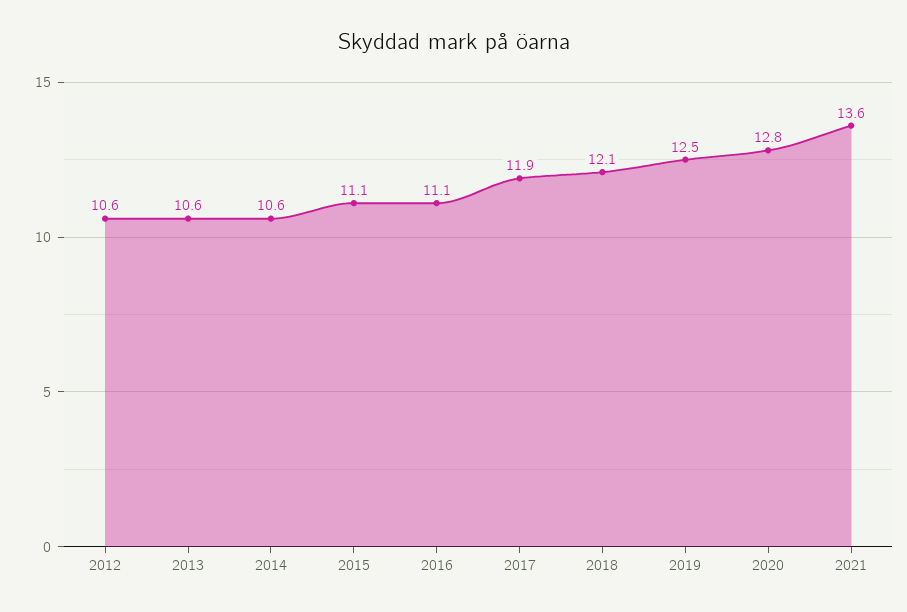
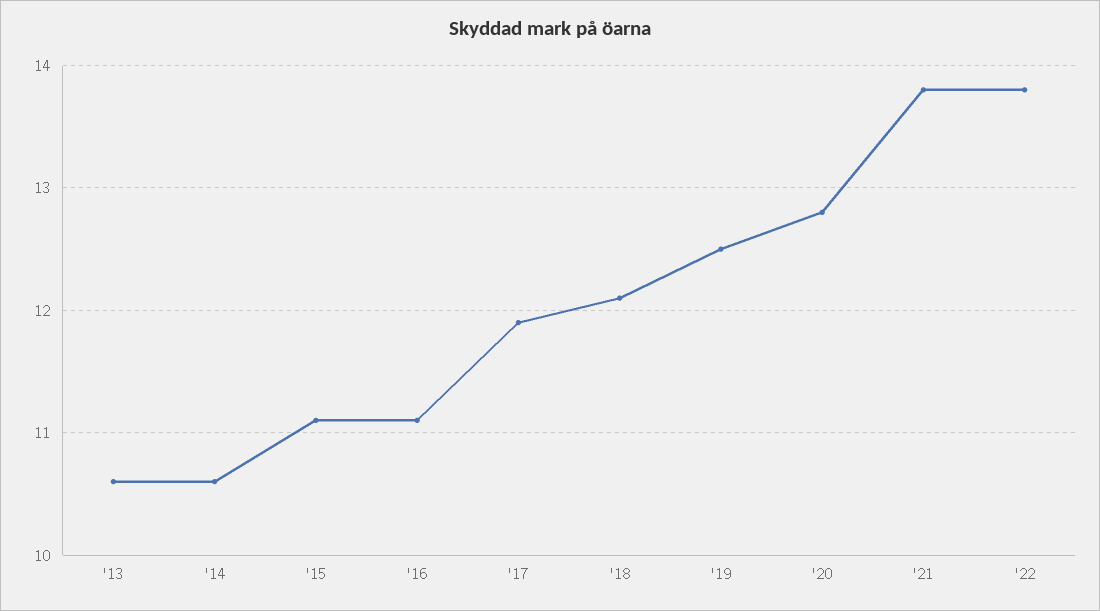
2012: 10.6 -> none
2021: 13.6 -> 13.8
'22: none -> 13.8

